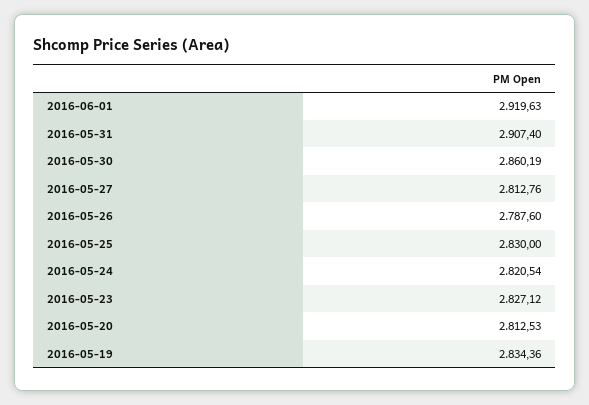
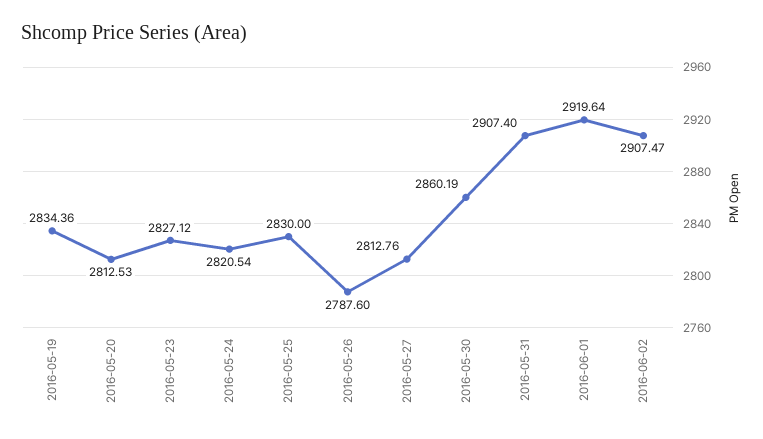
2016-06-01: 2919.63 -> 2919.64
2016-06-02: none -> 2907.47

